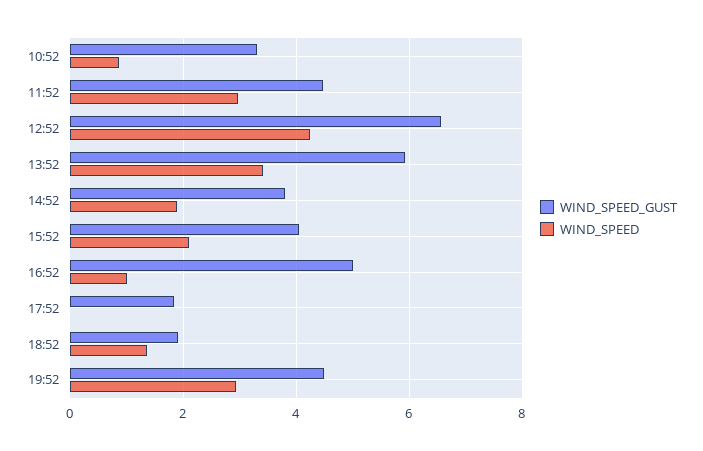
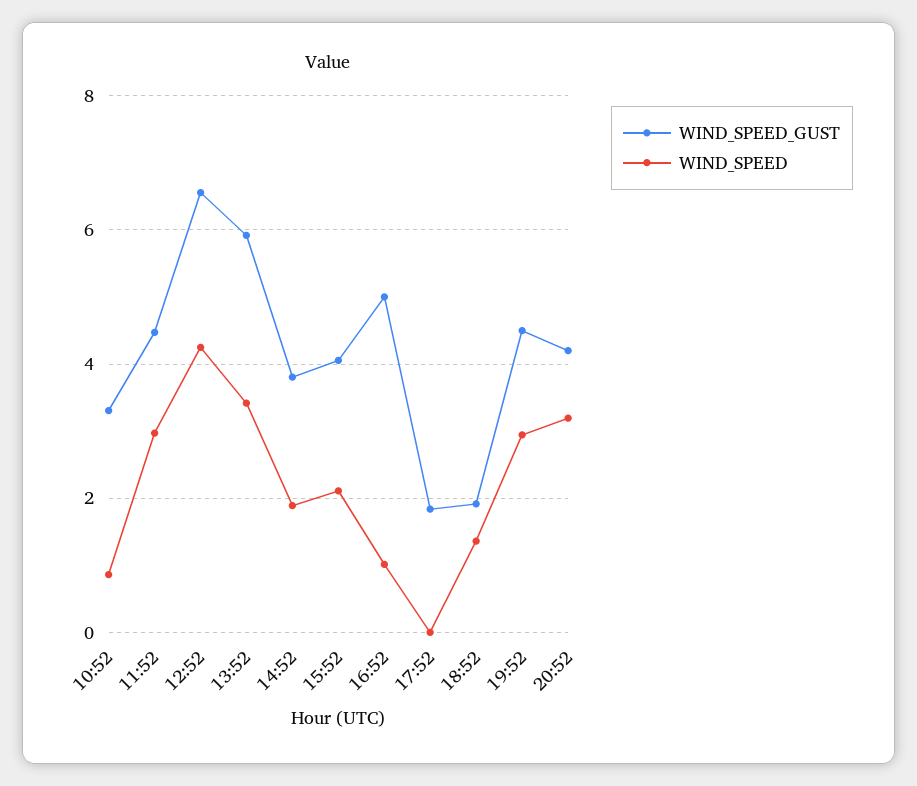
WIND_SPEED_GUST, 20:52: none -> 4.2
WIND_SPEED, 20:52: none -> 3.2

